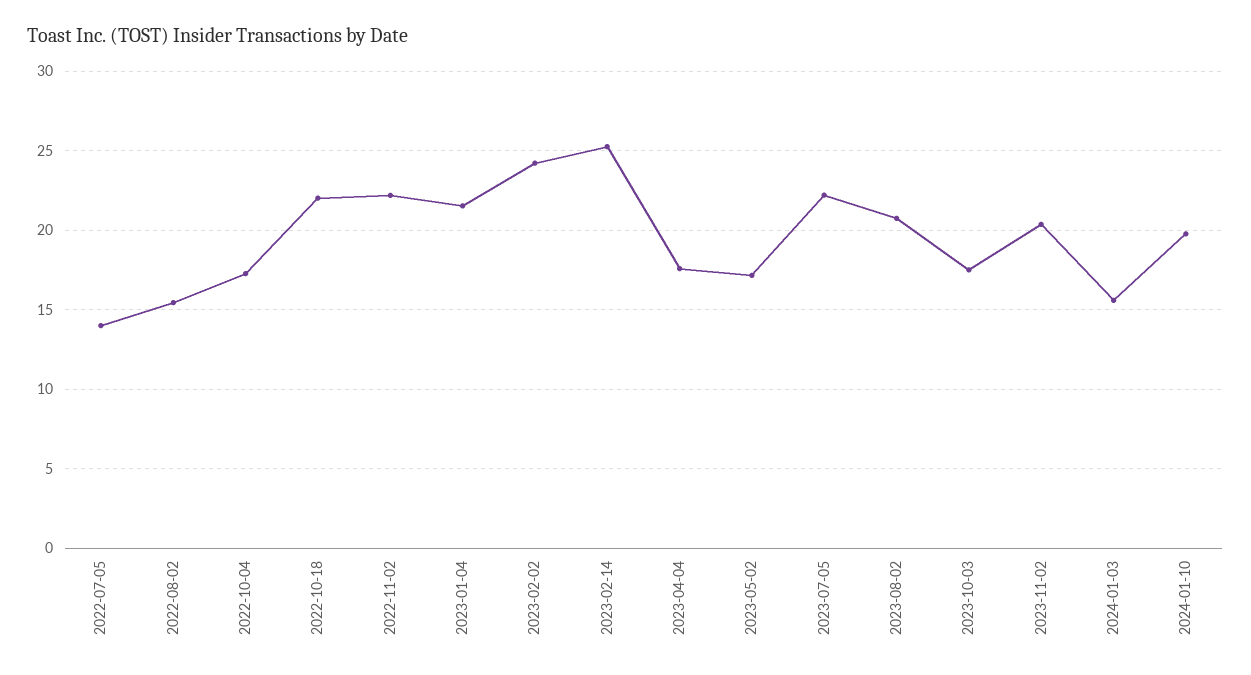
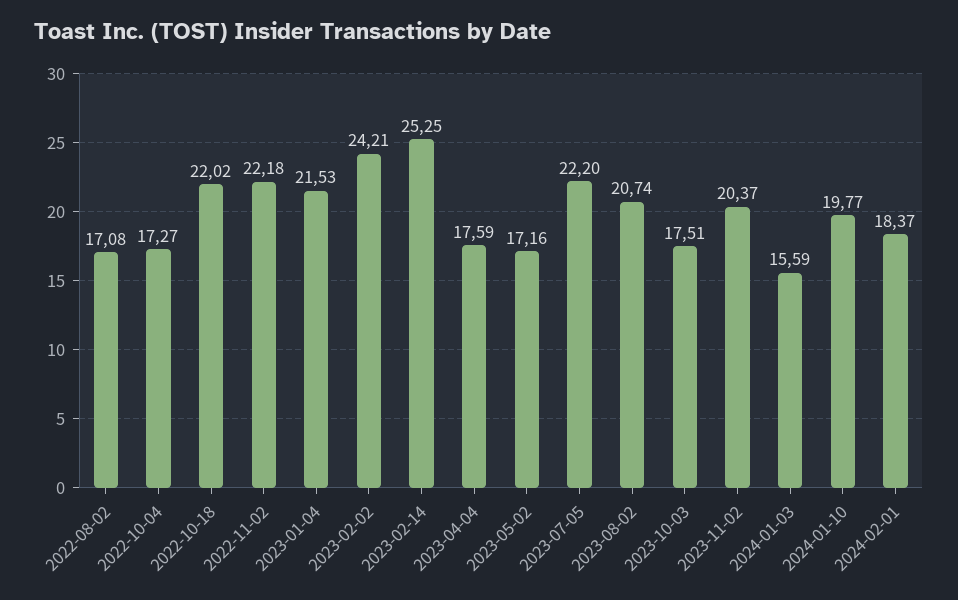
2022-07-05: 14 -> none
2022-08-02: 15.5 -> 17.08
2024-02-01: none -> 18.37

